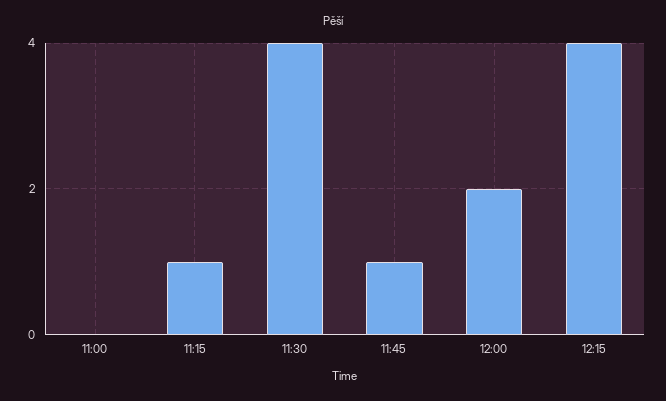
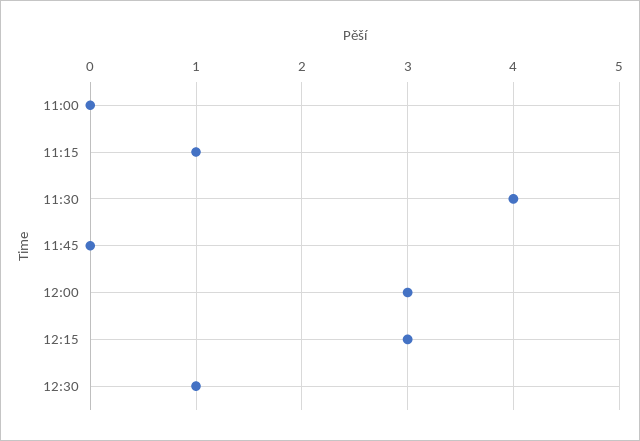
11:45: 1 -> 0
12:00: 2 -> 3
12:15: 4 -> 3
12:30: none -> 1

